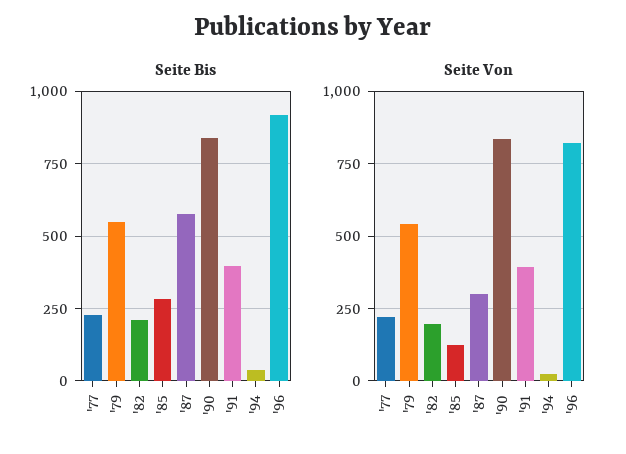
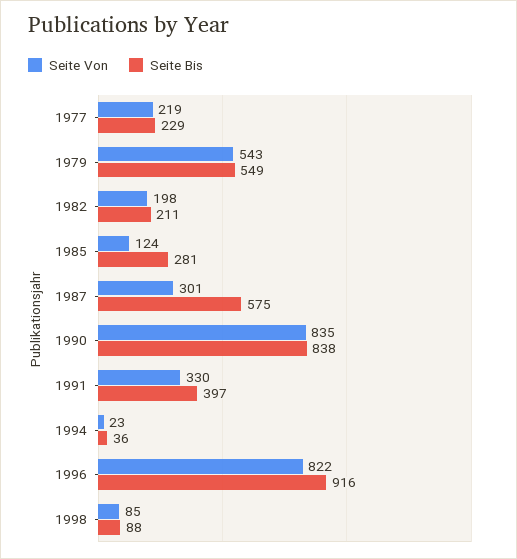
Seite Von, '91: 400 -> 330
Seite Von, 1998: none -> 85
Seite Bis, 1998: none -> 88

